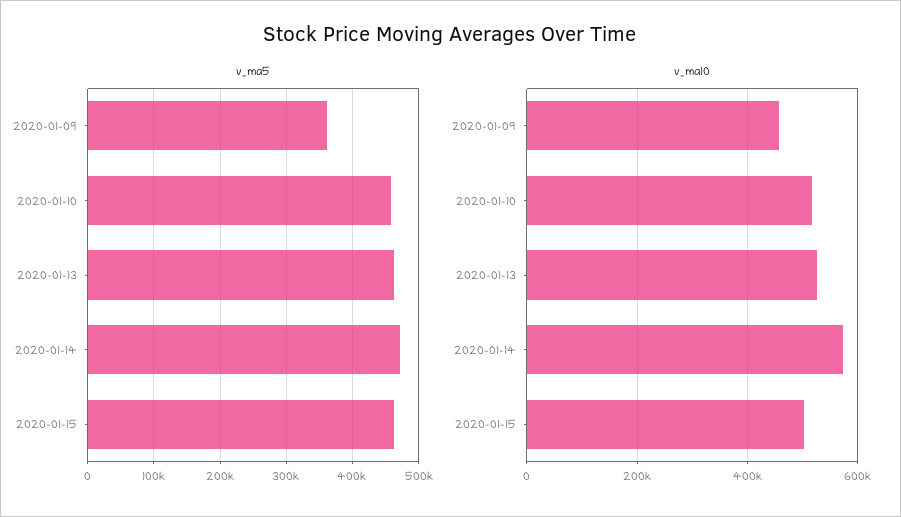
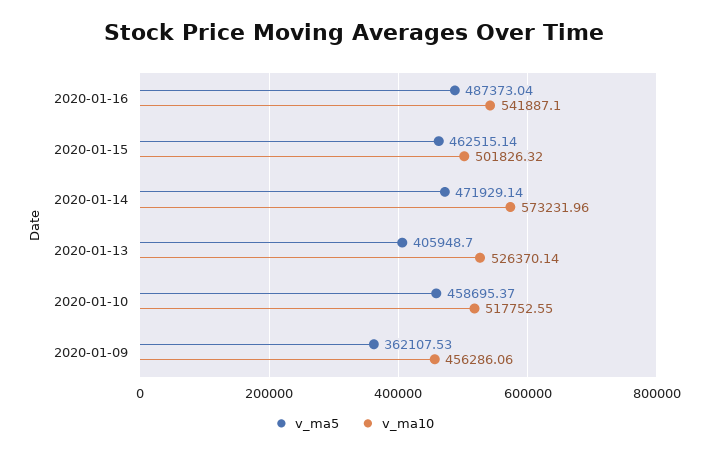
v_ma5, 2020-01-13: 460000 -> 405948.7
v_ma5, 2020-01-16: none -> 487373.04
v_ma10, 2020-01-16: none -> 541887.1

